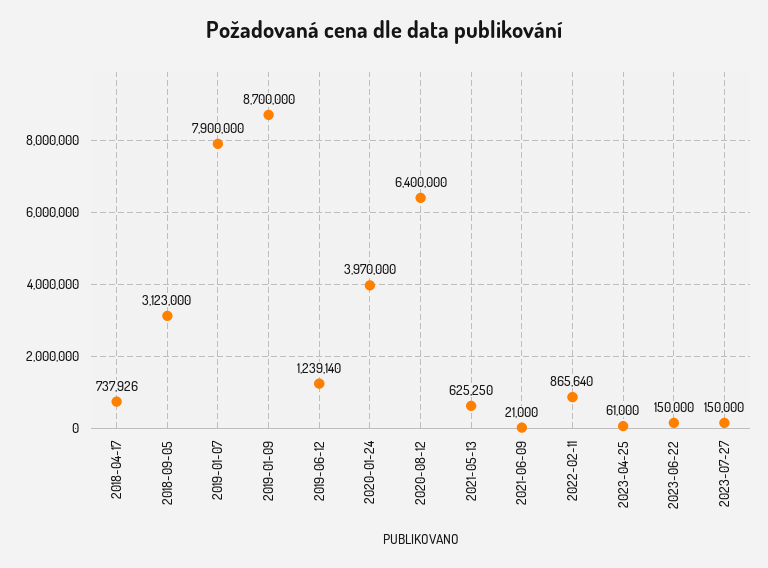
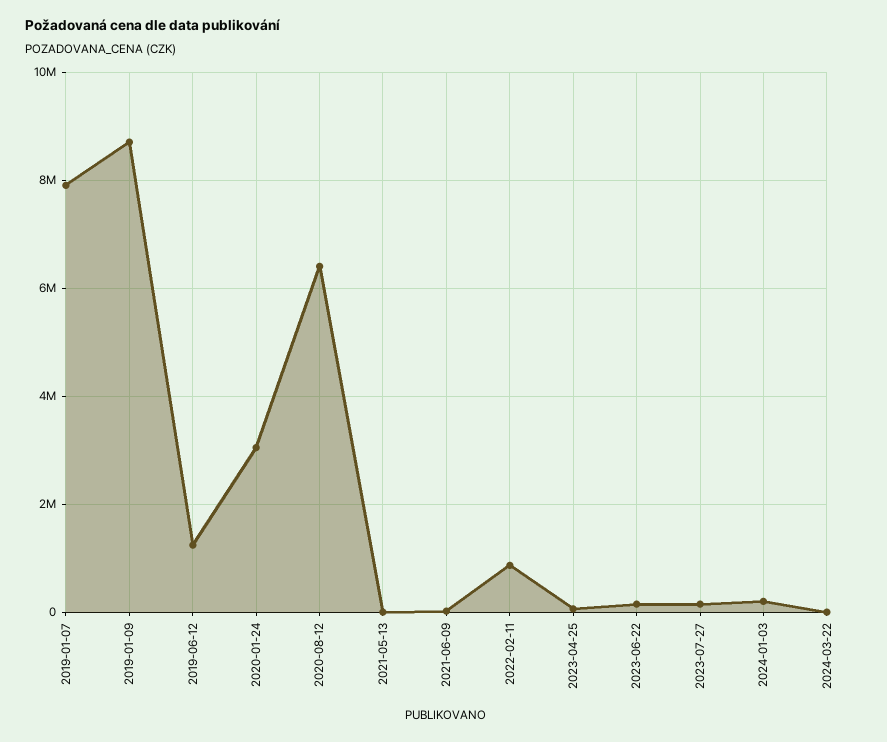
2018-04-17: 737926 -> none
2018-09-05: 3123000 -> none
2020-01-24: 3970000 -> 3000000
2021-05-13: 625250 -> 0
2024-01-03: none -> 200000
2024-03-22: none -> 0

